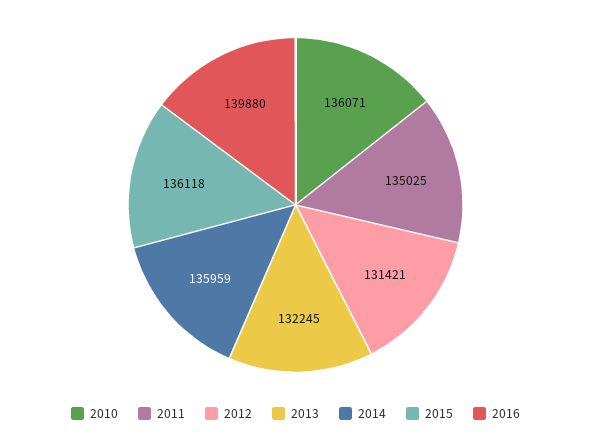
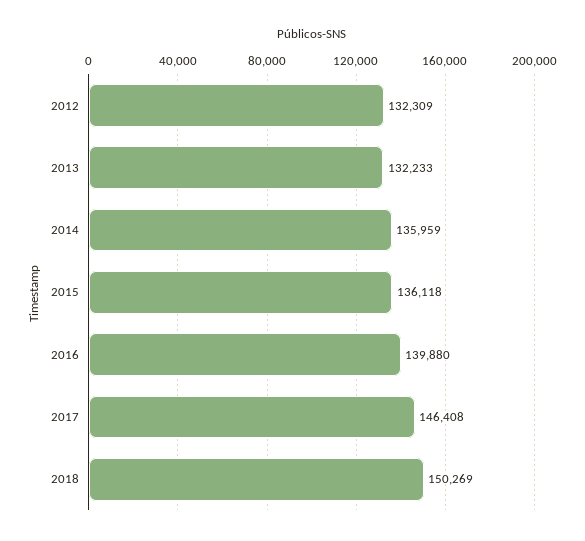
2010: 136071 -> none
2011: 135025 -> none
2012: 131421 -> 132309
2013: 132245 -> 132233
2017: none -> 146408
2018: none -> 150269

